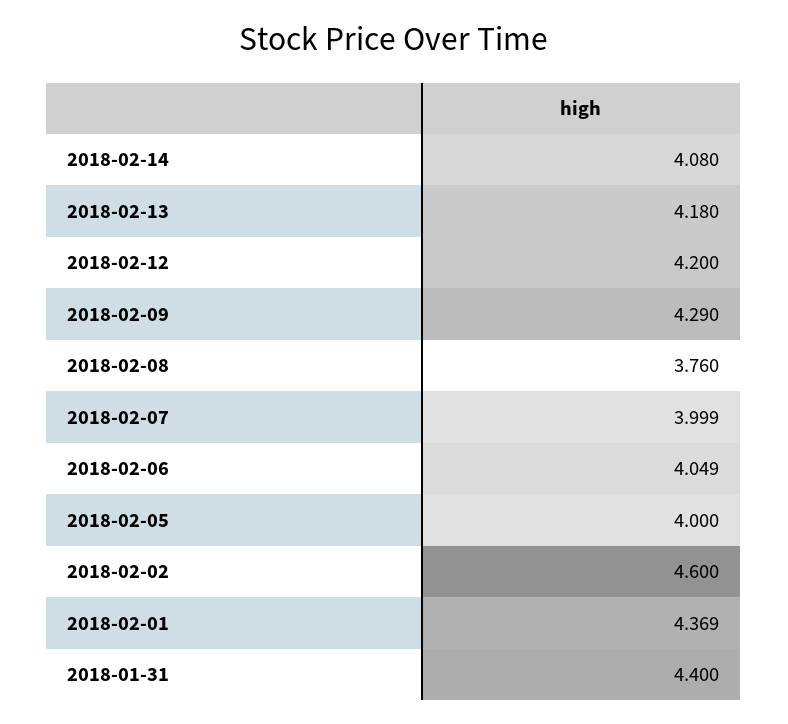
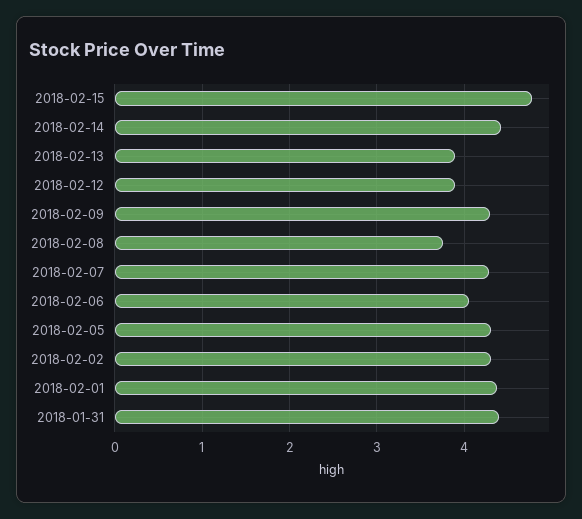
2018-02-14: 4.08 -> 4.4
2018-02-13: 4.18 -> 3.9
2018-02-12: 4.2 -> 3.9
2018-02-07: 3.999 -> 4.3
2018-02-05: 4 -> 4.3
2018-02-02: 4.6 -> 4.3
2018-02-15: none -> 4.8

